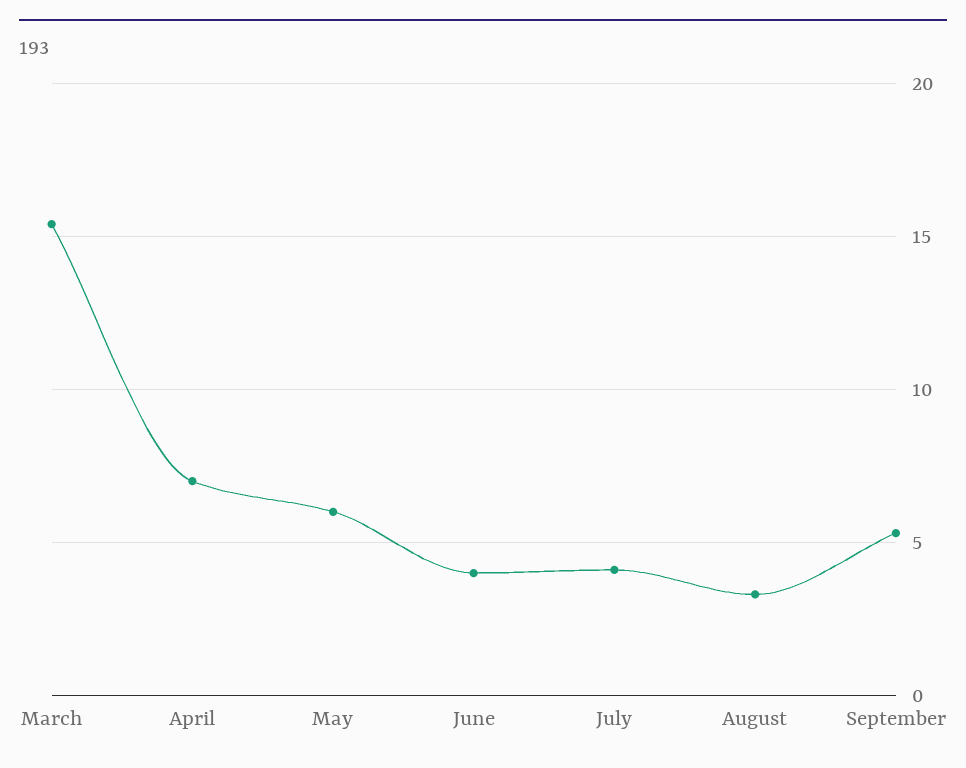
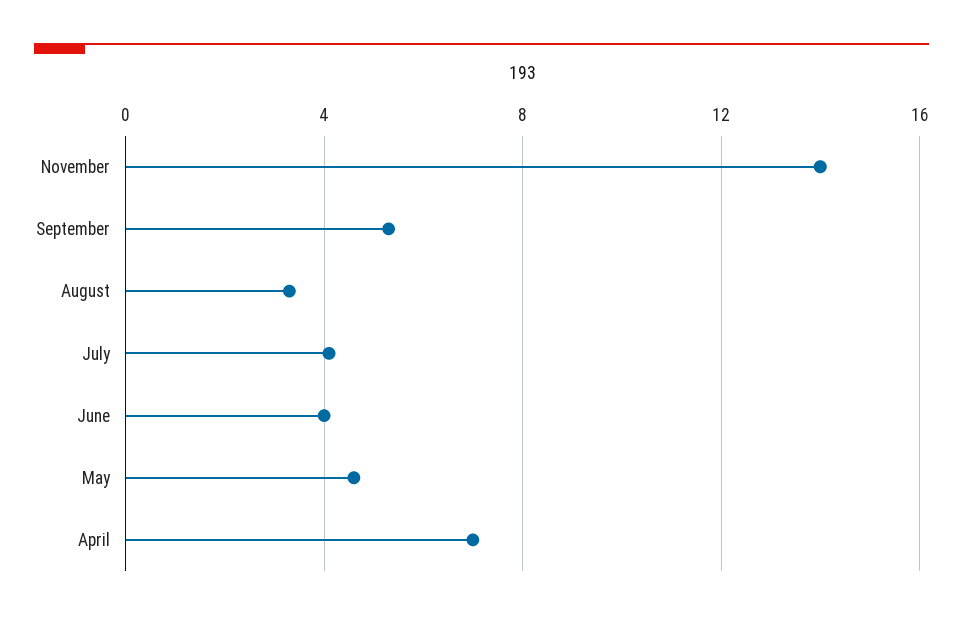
March: 15.5 -> none
May: 6 -> 4.5
November: none -> 14

